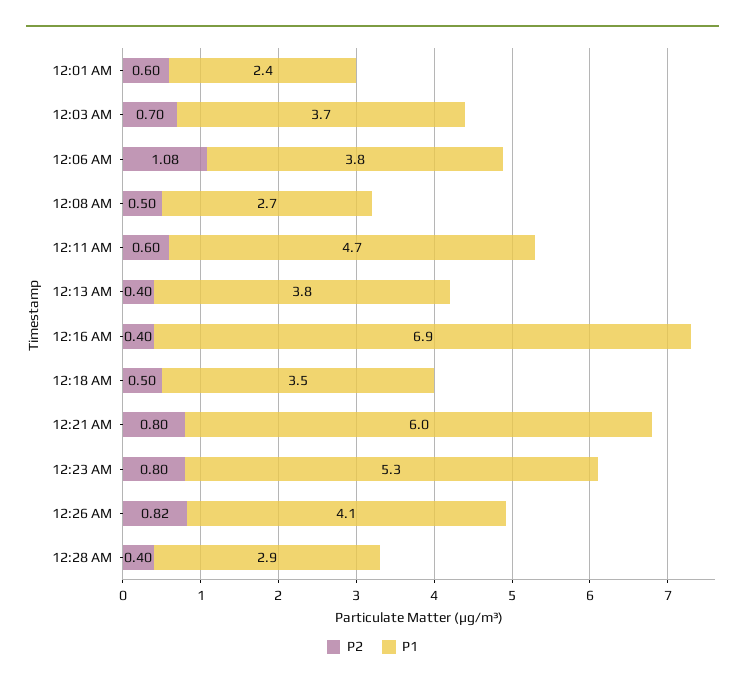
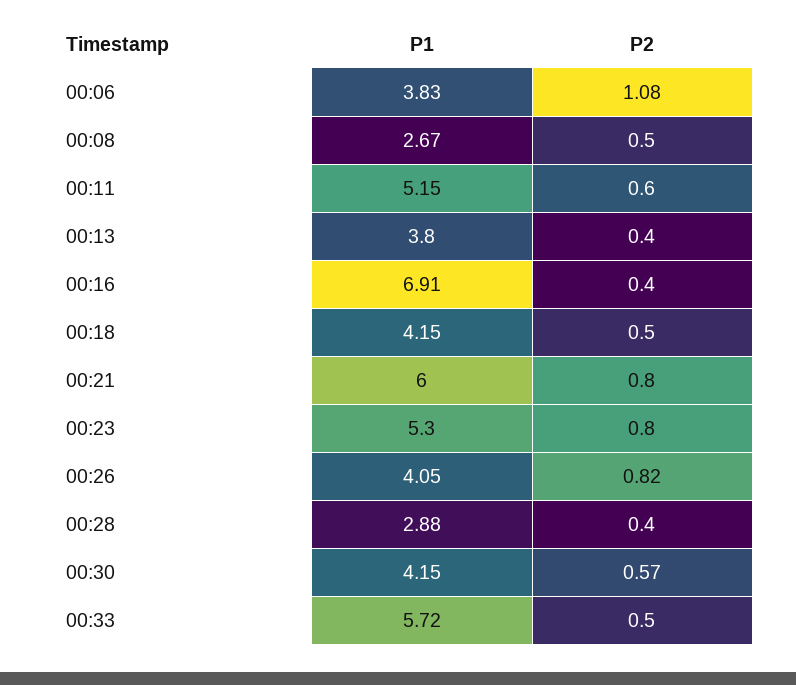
P2, 12:01 AM: 0.6 -> none
P1, 12:01 AM: 2.4 -> none
P2, 12:03 AM: 0.7 -> none
P1, 12:03 AM: 3.7 -> none
P1, 12:11 AM: 4.7 -> 5.15
P1, 12:18 AM: 3.5 -> 4.15
P1, 00:30: none -> 4.15
P2, 00:30: none -> 0.57
P1, 00:33: none -> 5.72
P2, 00:33: none -> 0.5

